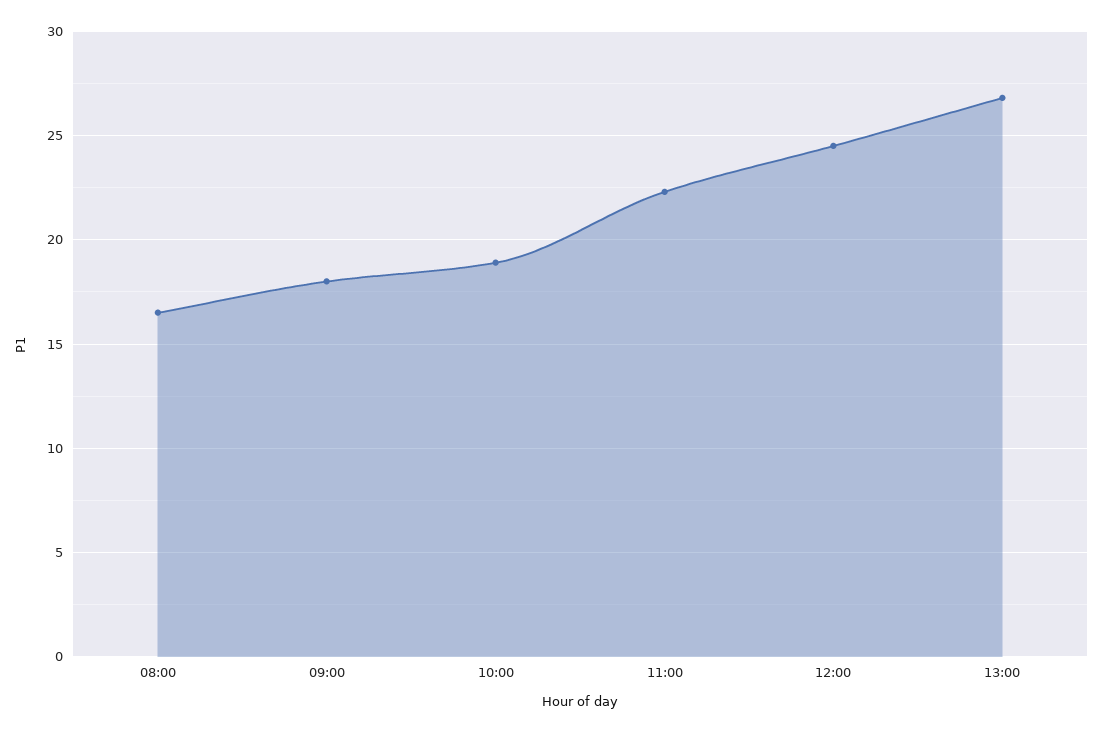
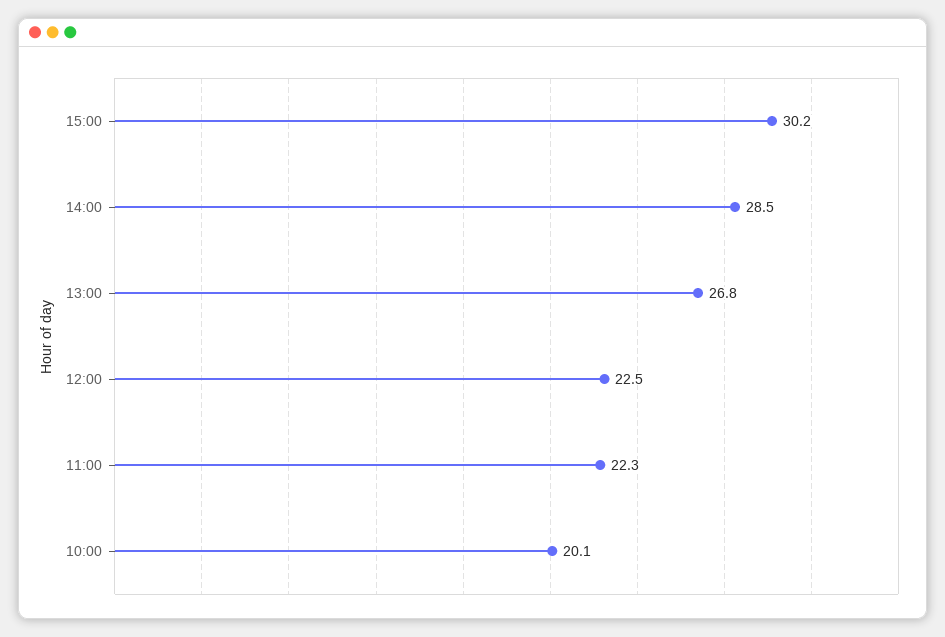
08:00: 16.5 -> none
09:00: 18 -> none
10:00: 19 -> 20.1
12:00: 24.5 -> 22.5
15:00: none -> 30.2
14:00: none -> 28.5

